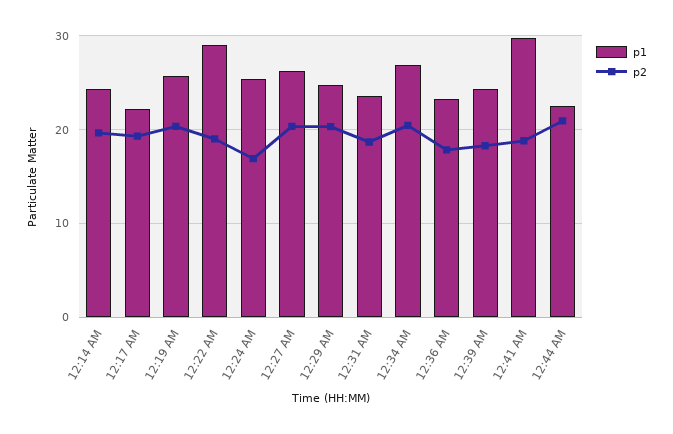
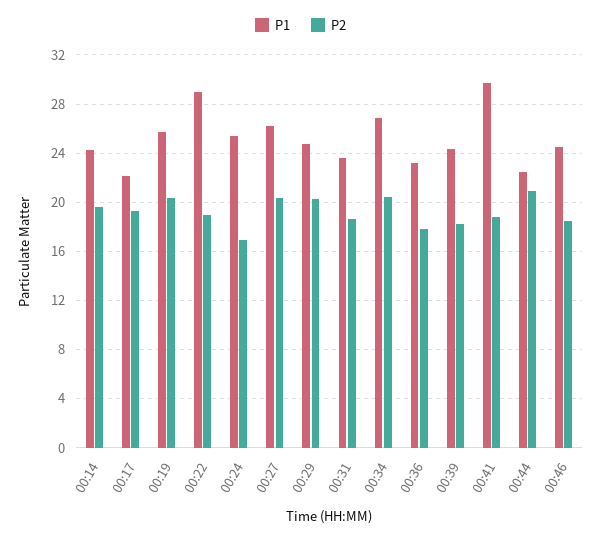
p1, 00:46: none -> 24.5
p2, 00:46: none -> 18.5

